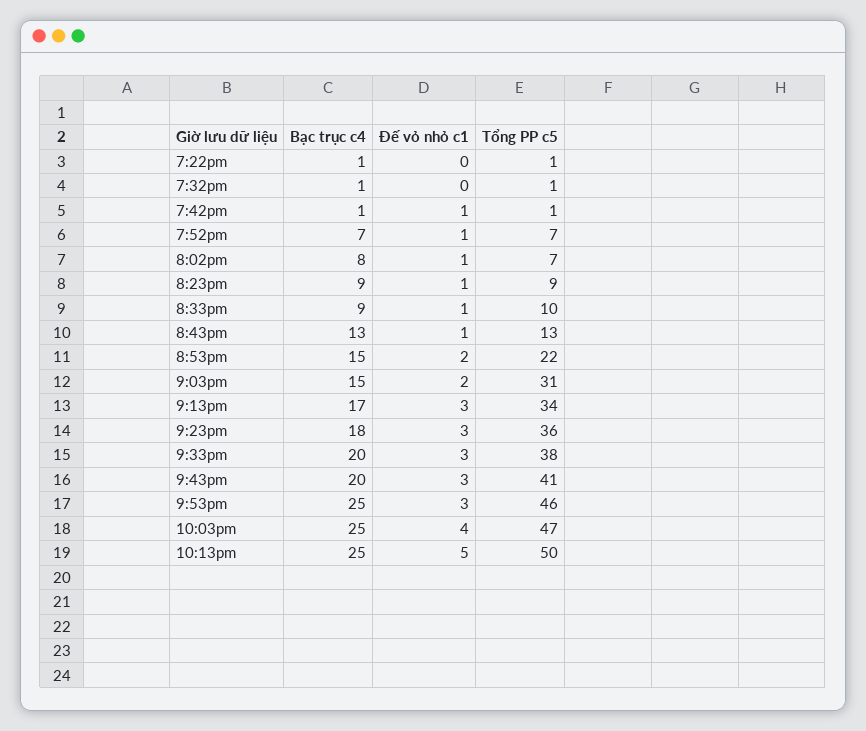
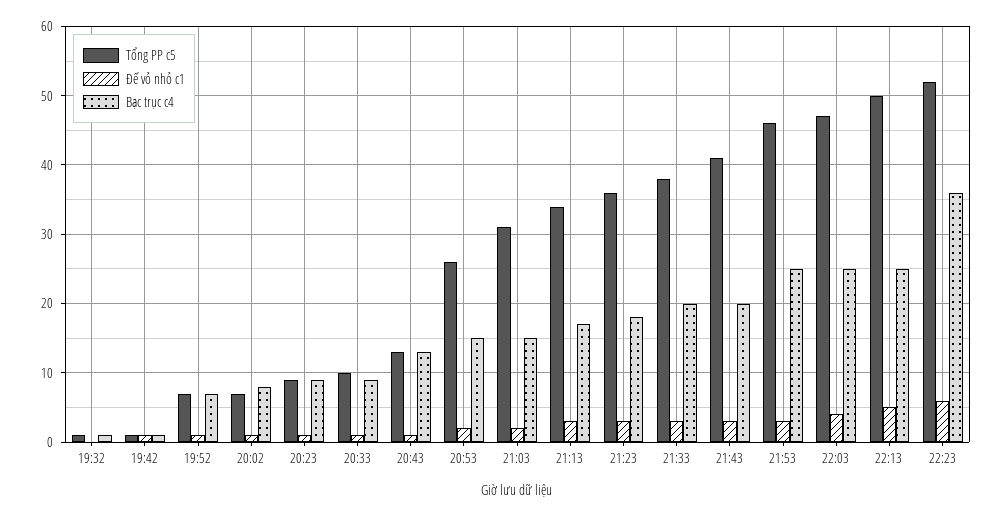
Bạc trục c4, 7:22pm: 1 -> none
Đế vỏ nhỏ c1, 7:22pm: 0 -> none
Tổng PP c5, 7:22pm: 1 -> none
Tổng PP c5, 8:53pm: 22 -> 26
Tổng PP c5, 22:23: none -> 52
Đế vỏ nhỏ c1, 22:23: none -> 6
Bạc trục c4, 22:23: none -> 36

